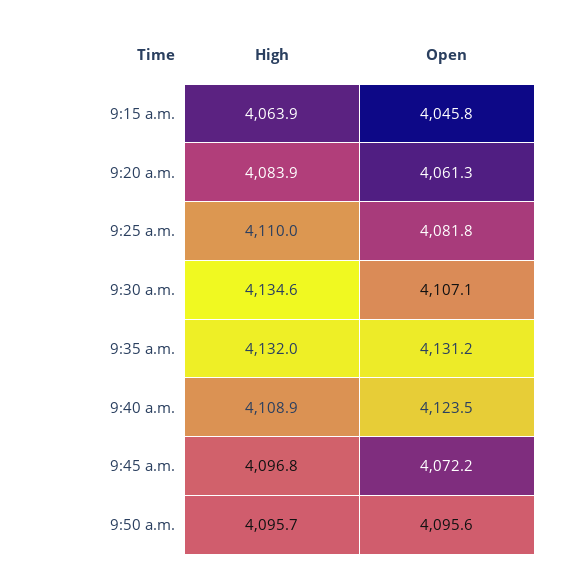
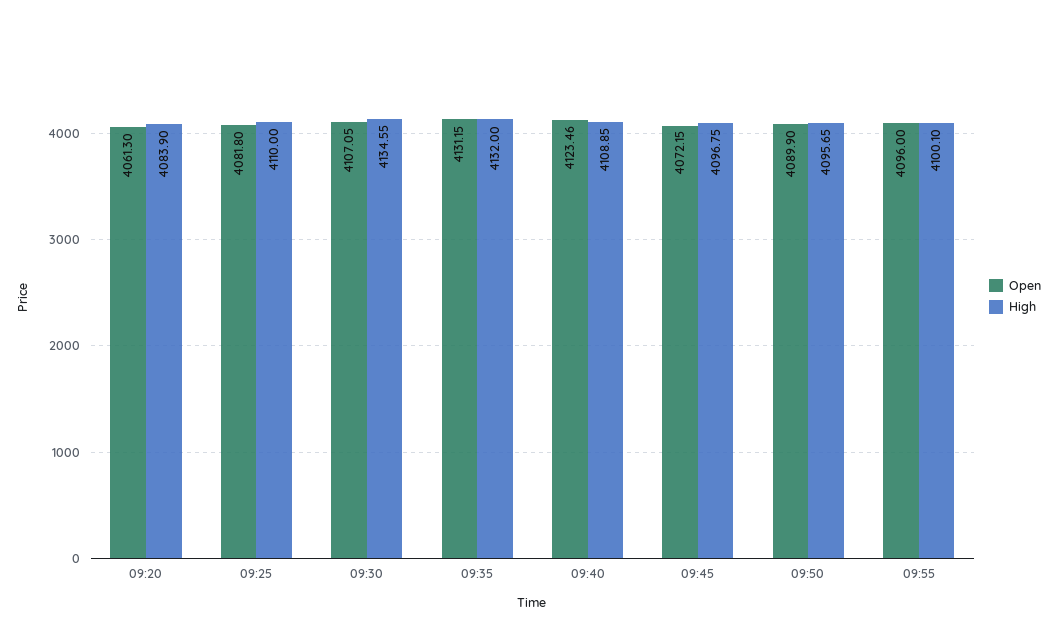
High, 9:15 a.m.: 4063.9 -> none
Open, 9:15 a.m.: 4045.8 -> none
Open, 9:50 a.m.: 4095.6 -> 4089.9
Open, 09:55: none -> 4096
High, 09:55: none -> 4100.1

